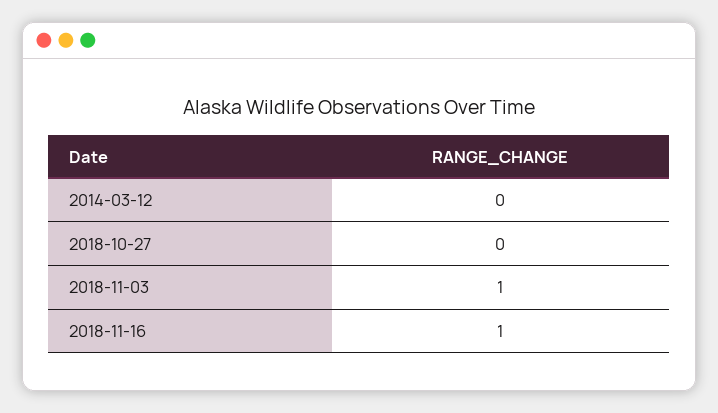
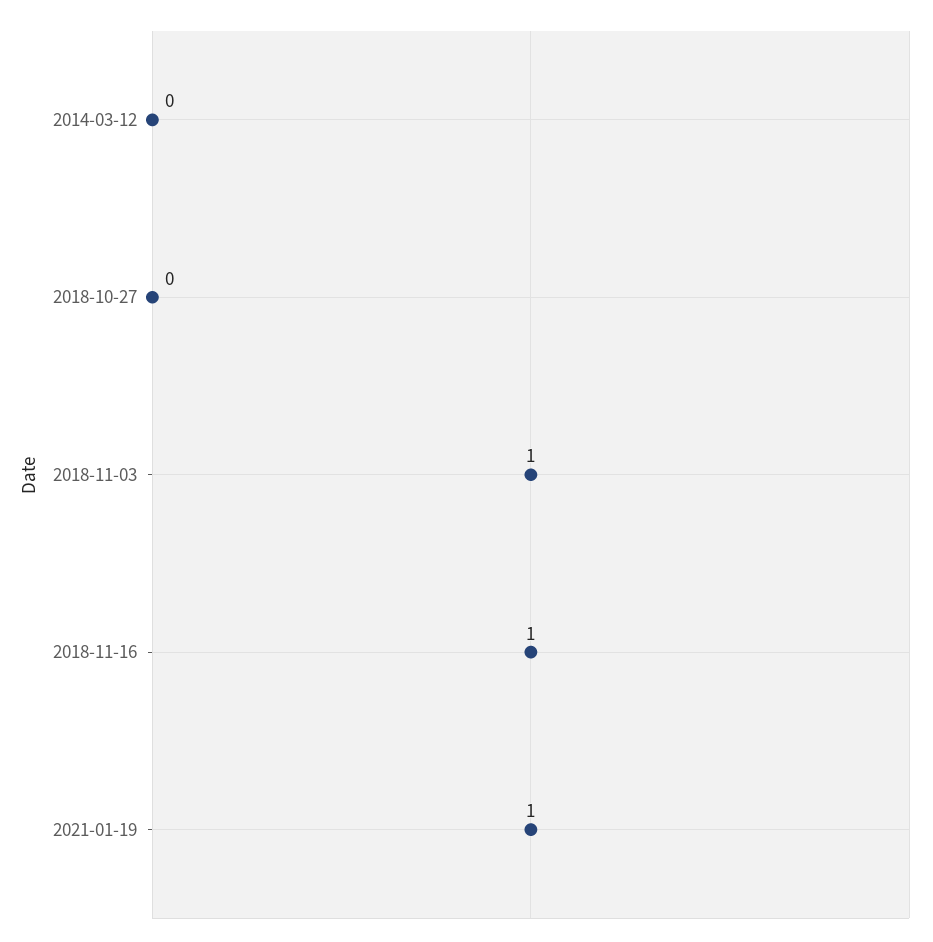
2021-01-19: none -> 1

